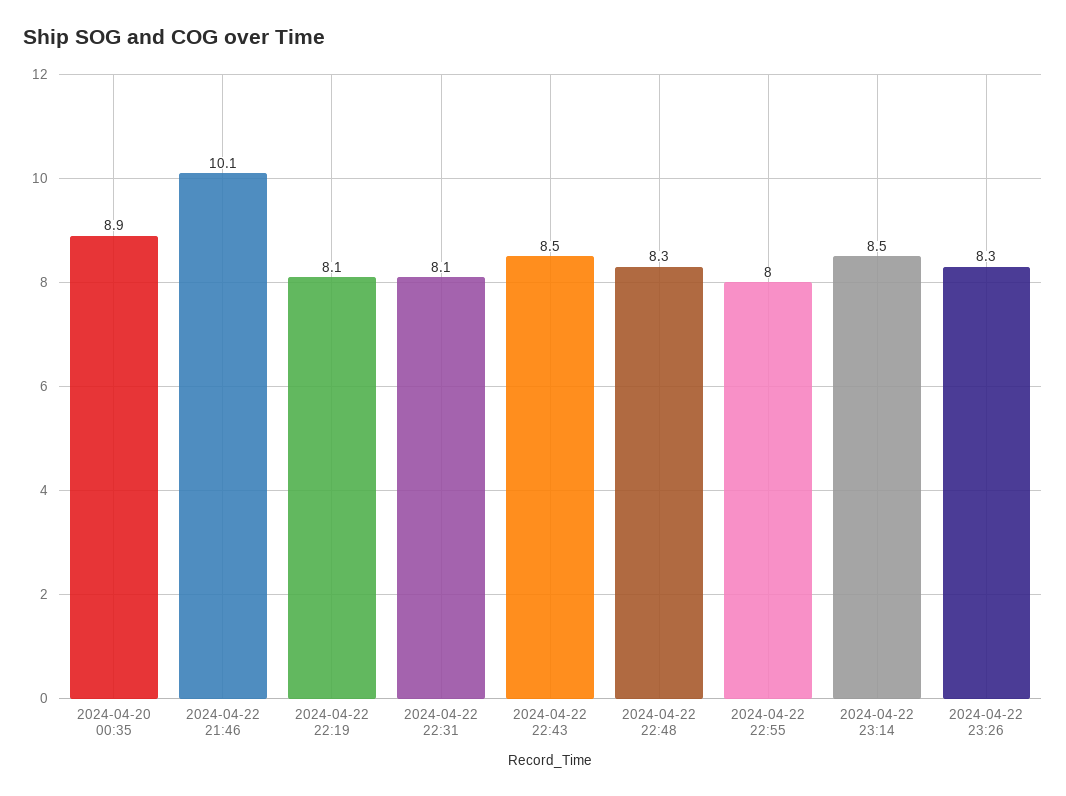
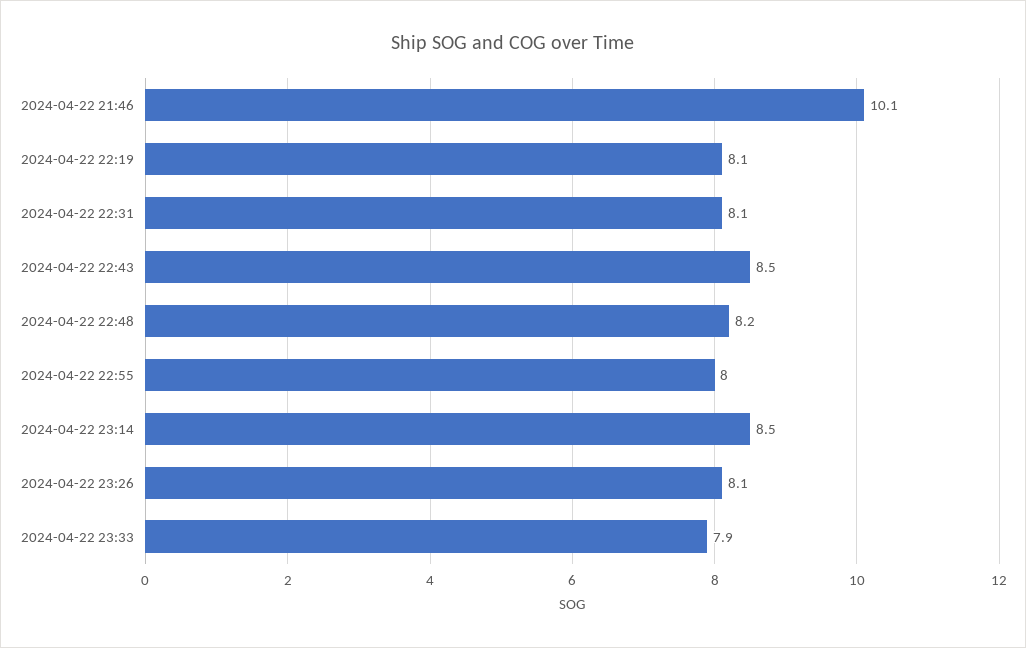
2024-04-20 00:35: 8.9 -> none
2024-04-22 22:48: 8.3 -> 8.2
2024-04-22 23:26: 8.3 -> 8.1
2024-04-22 23:33: none -> 7.9

